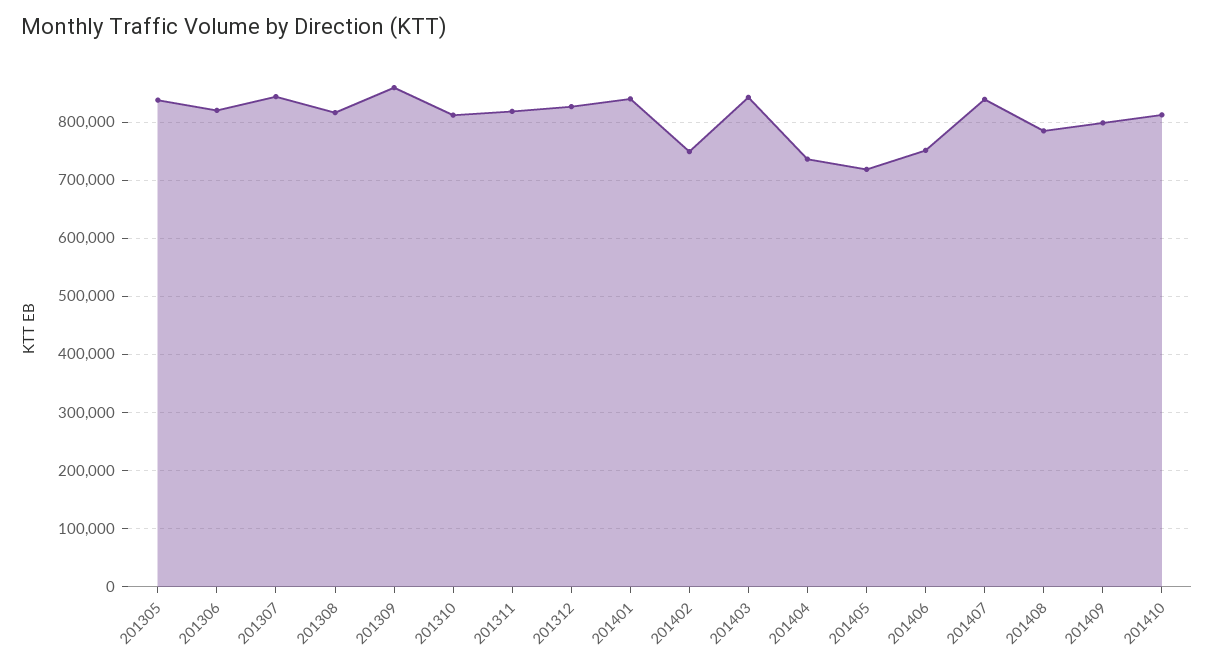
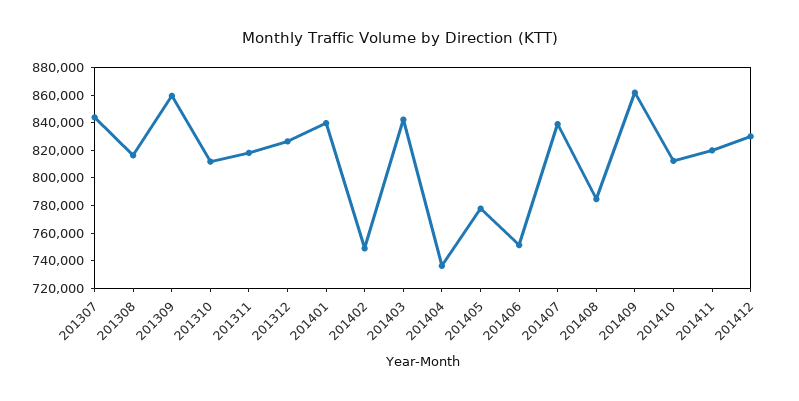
201305: 840000 -> none
201306: 820000 -> none
201405: 720000 -> 780000
201409: 800000 -> 860000
201411: none -> 820000
201412: none -> 830000

